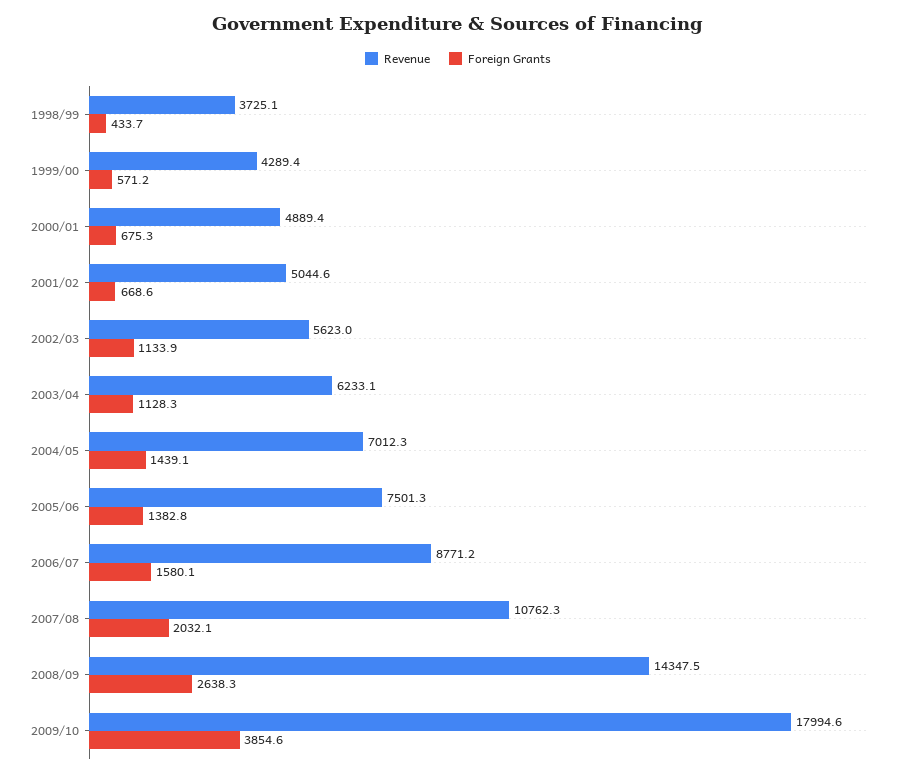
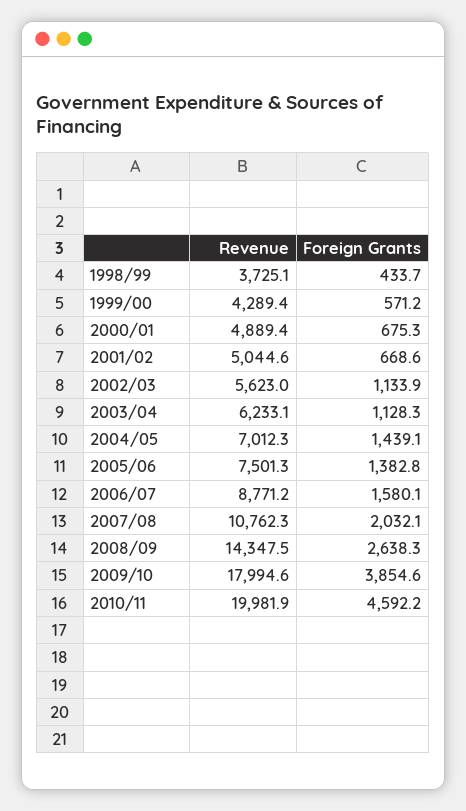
Revenue, 2010/11: none -> 19981.9
Foreign Grants, 2010/11: none -> 4592.2

